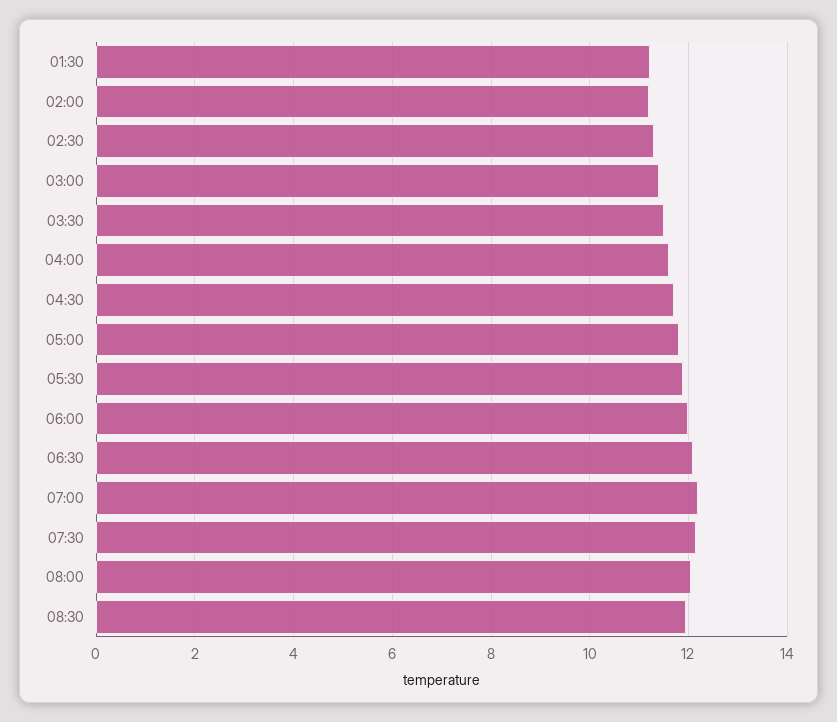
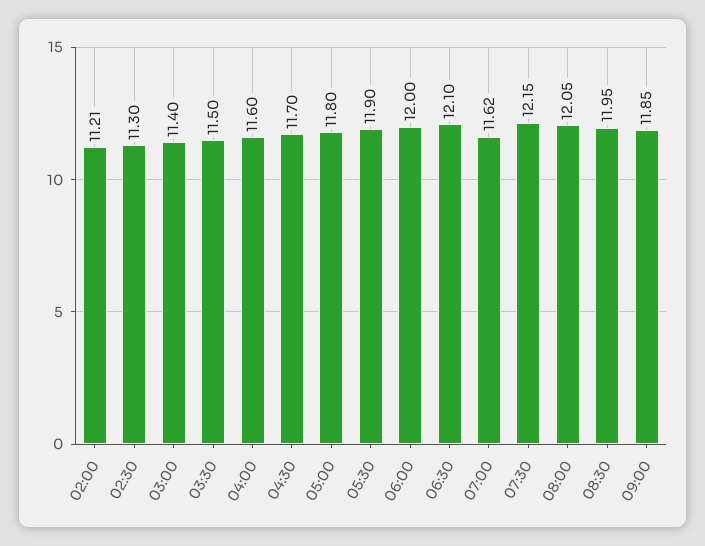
01:30: 11.2 -> none
07:00: 12.2 -> 11.62
09:00: none -> 11.85

